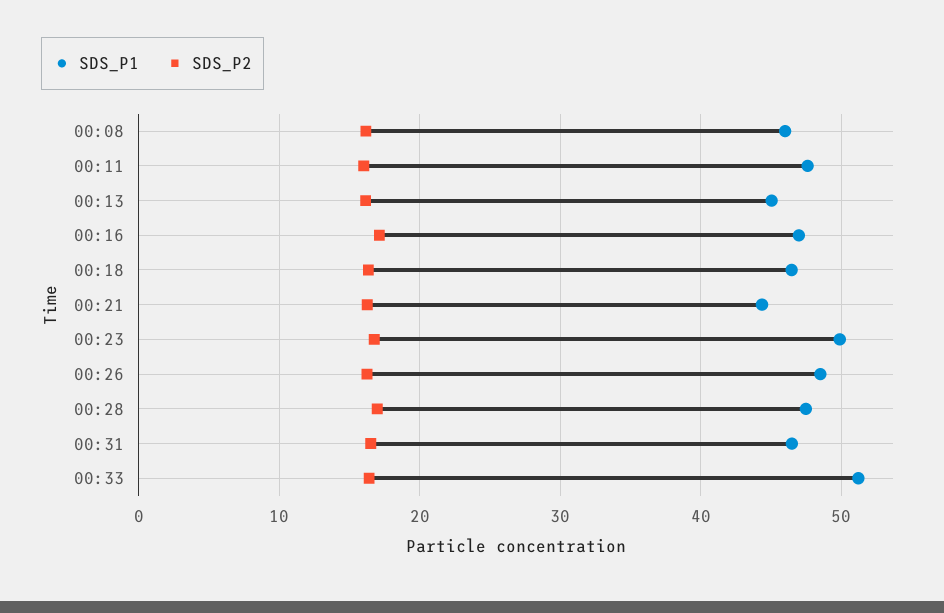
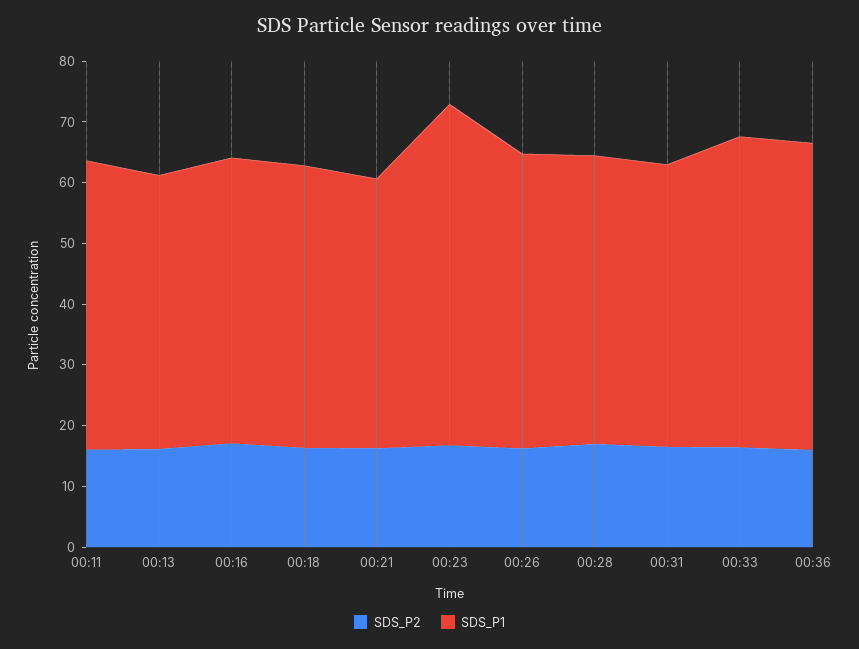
SDS_P1, 00:08: 46 -> none
SDS_P2, 00:08: 16 -> none
SDS_P1, 00:23: 50 -> 56
SDS_P2, 00:36: none -> 16
SDS_P1, 00:36: none -> 50

